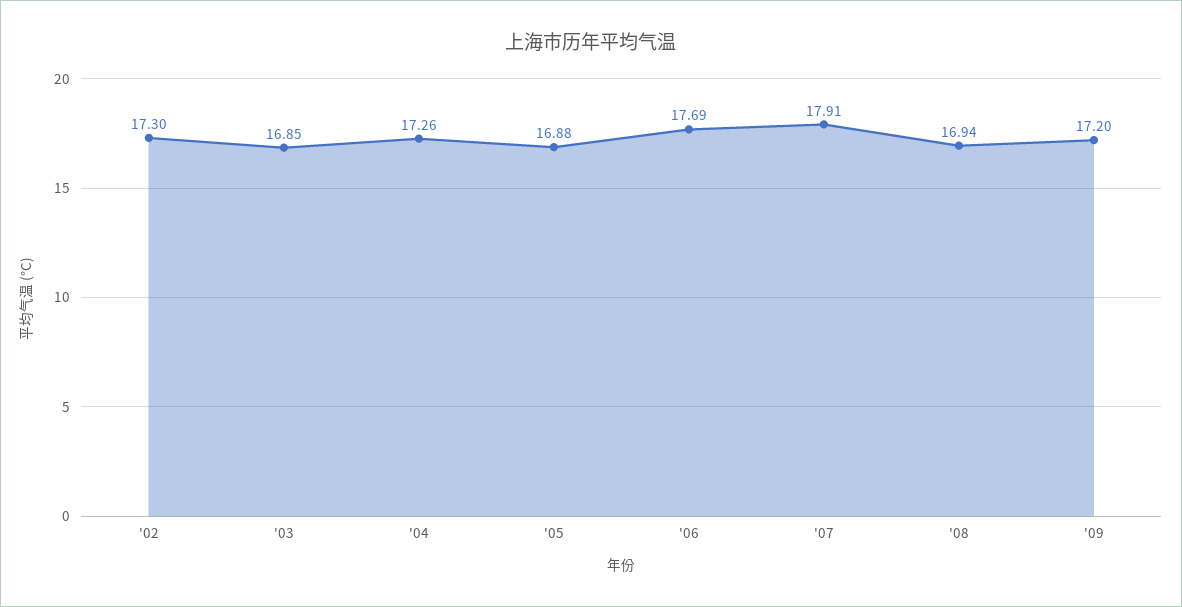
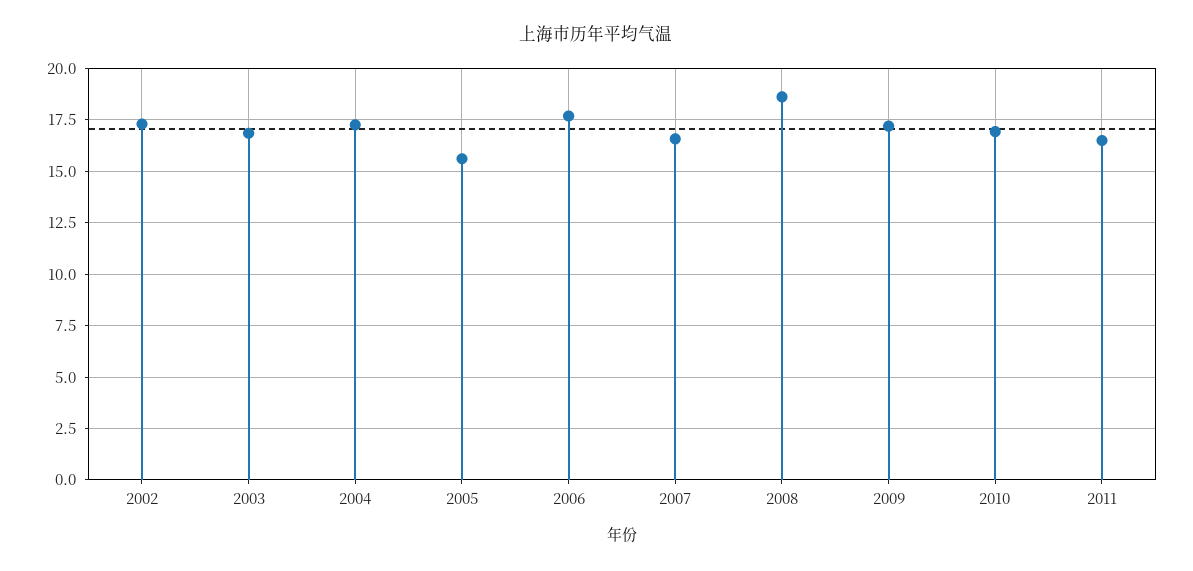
'05: 16.88 -> 15.5
'07: 17.91 -> 16.5
'08: 16.94 -> 18.5
2010: none -> 17
2011: none -> 16.5

